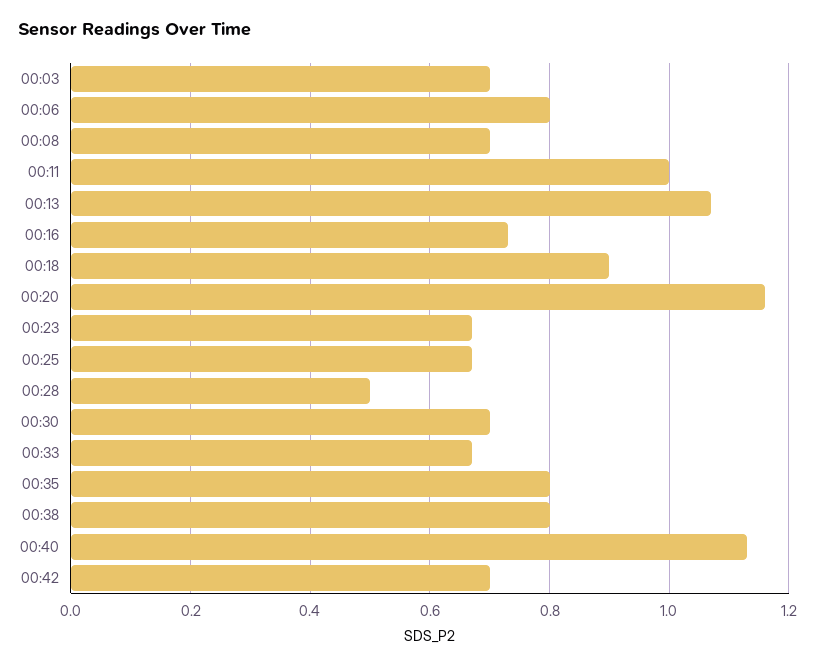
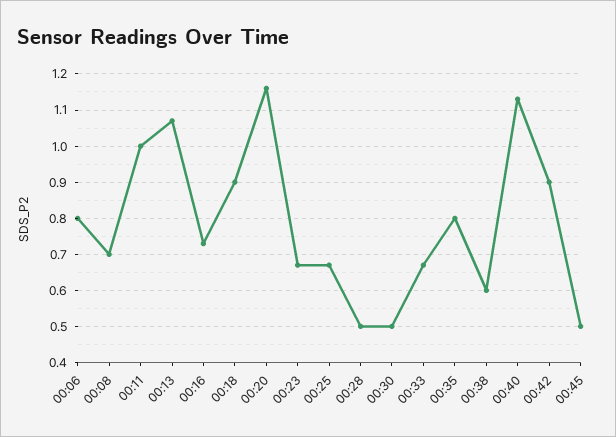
00:03: 0.7 -> none
00:30: 0.7 -> 0.5
00:38: 0.8 -> 0.6
00:42: 0.7 -> 0.9
00:45: none -> 0.5

